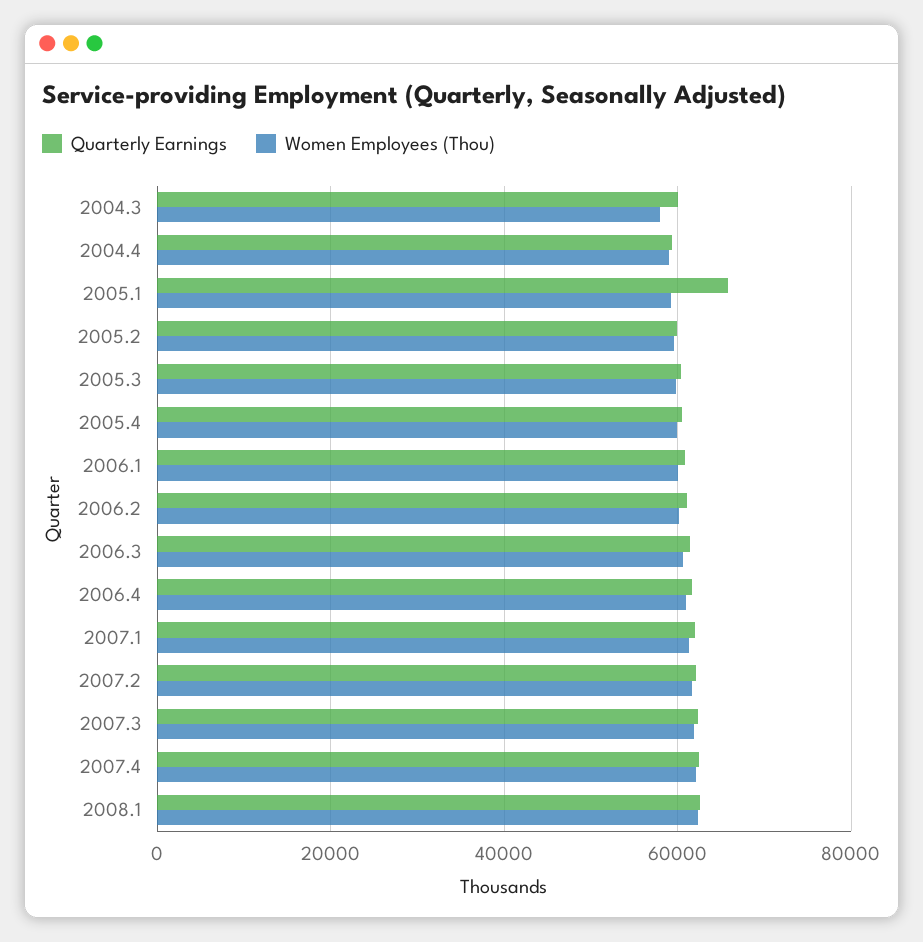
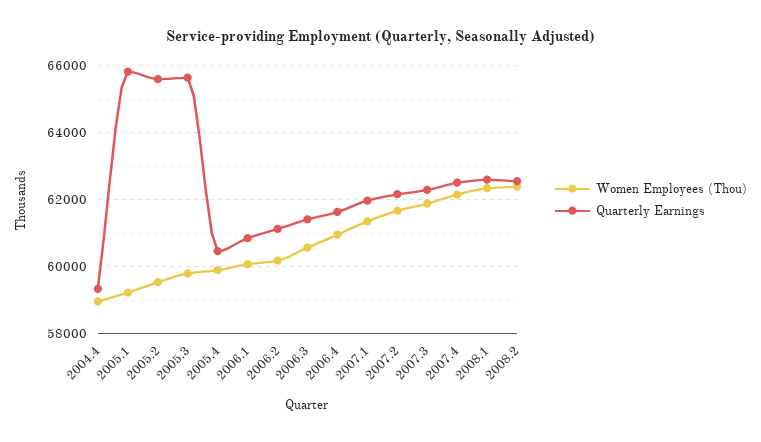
Quarterly Earnings, 2004.3: 60000 -> none
Women Employees (Thou), 2004.3: 58000 -> none
Quarterly Earnings, 2005.2: 60000 -> 65600
Quarterly Earnings, 2005.3: 60000 -> 65600
Women Employees (Thou), 2008.2: none -> 62400
Quarterly Earnings, 2008.2: none -> 62600

